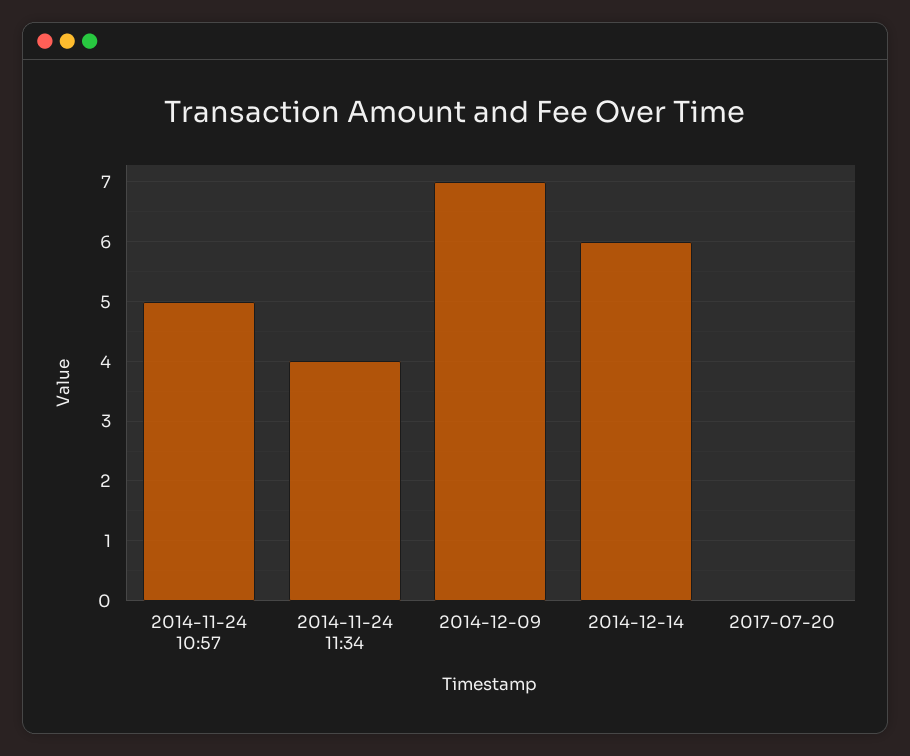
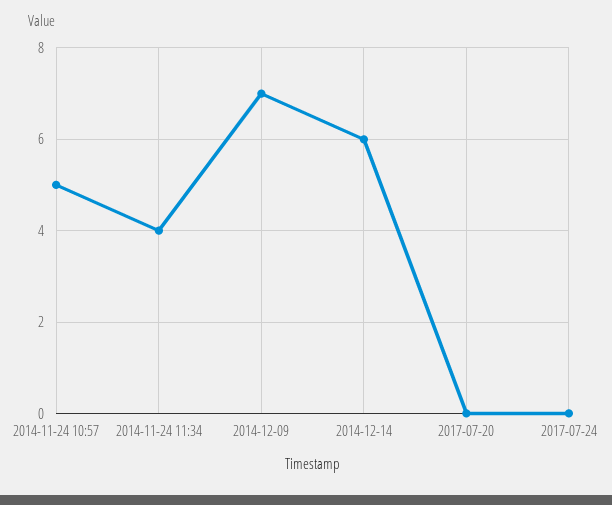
2017-07-24: none -> 0

